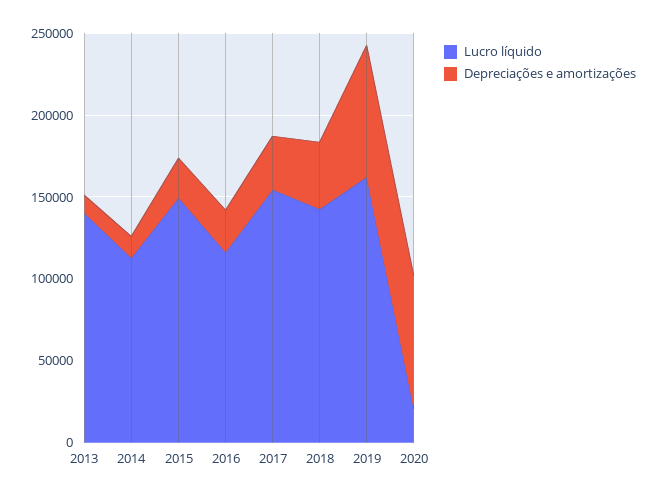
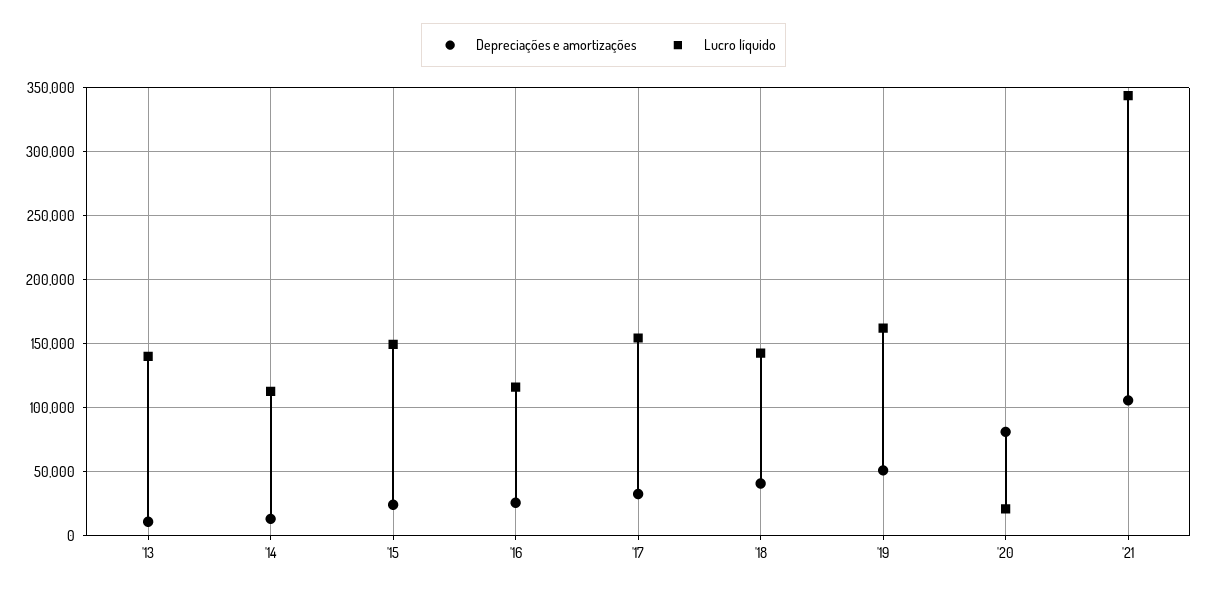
Depreciações e amortizações, 2019: 80000 -> 50000
Depreciações e amortizações, '21: none -> 105000
Lucro líquido, '21: none -> 345000

